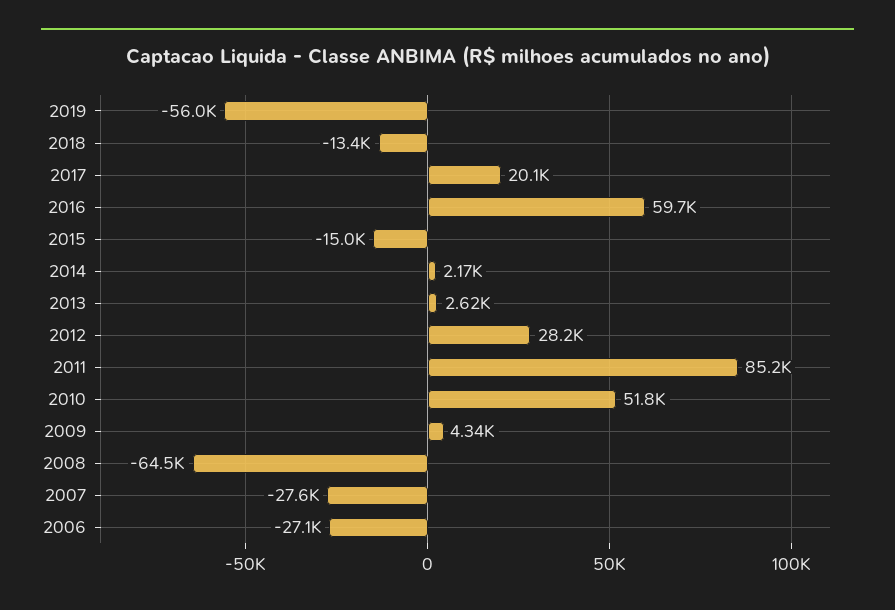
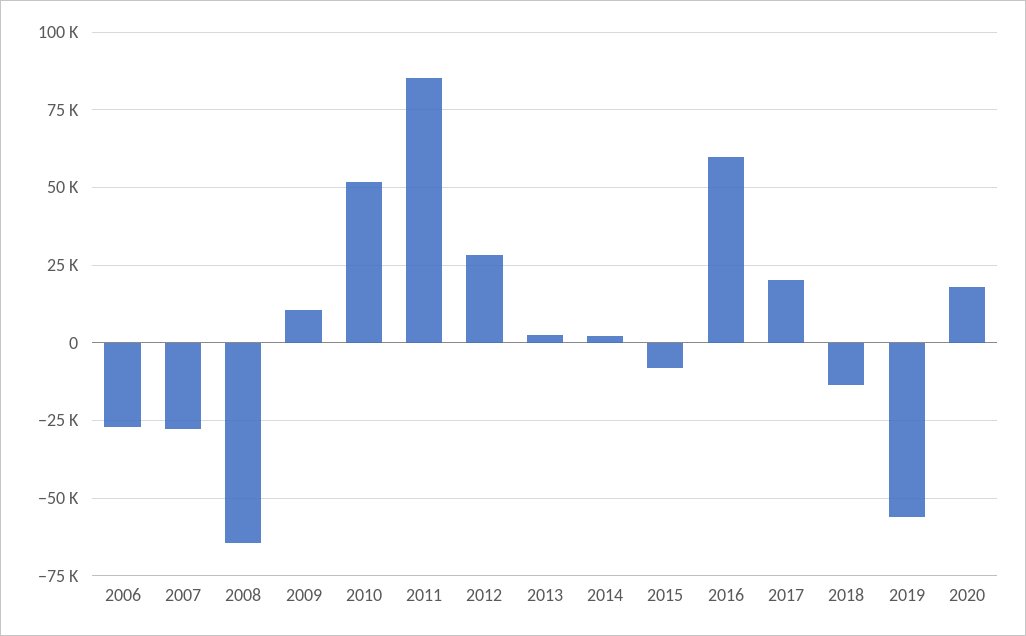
2015: -15000 -> -7500
2009: 4340 -> 10000
2020: none -> 17500

